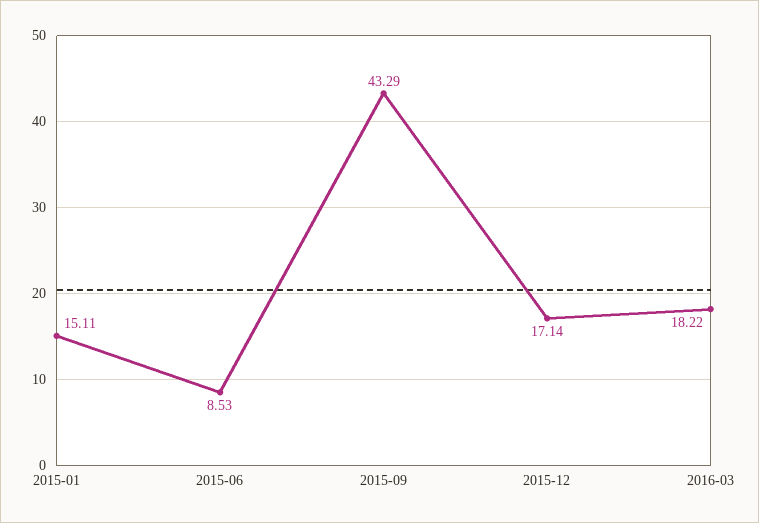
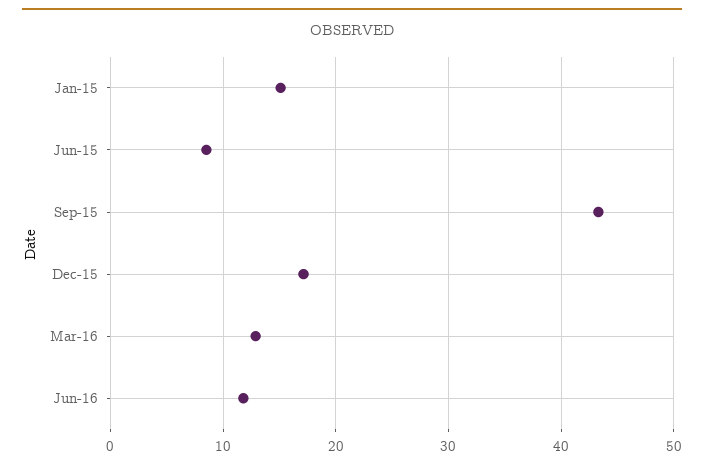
2016-03: 18.22 -> 13
Jun-16: none -> 12

